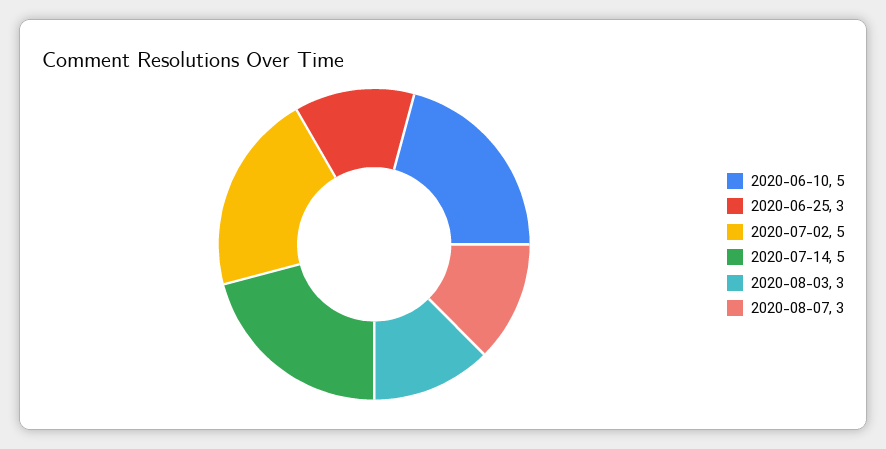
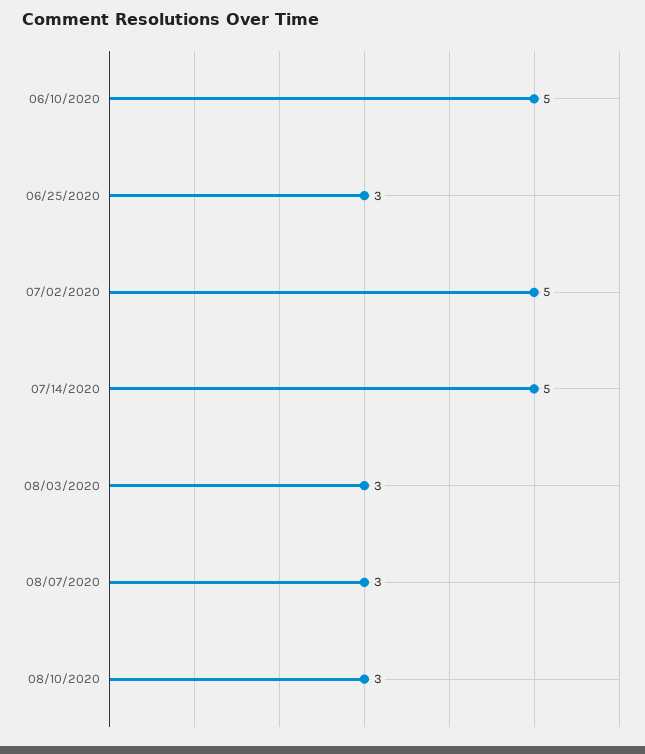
08/10/2020: none -> 3

